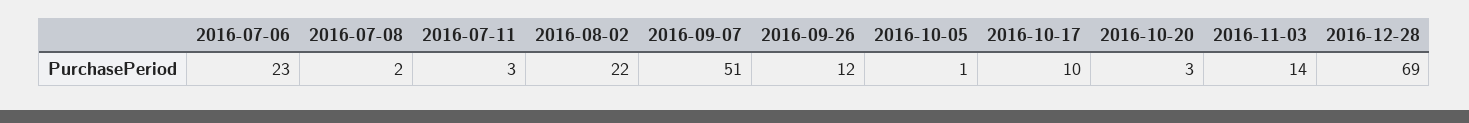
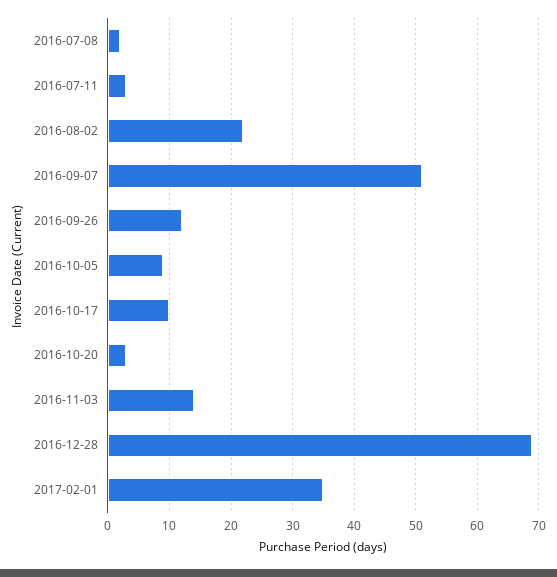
2016-07-06: 23 -> none
2016-10-05: 1 -> 9
2017-02-01: none -> 35

